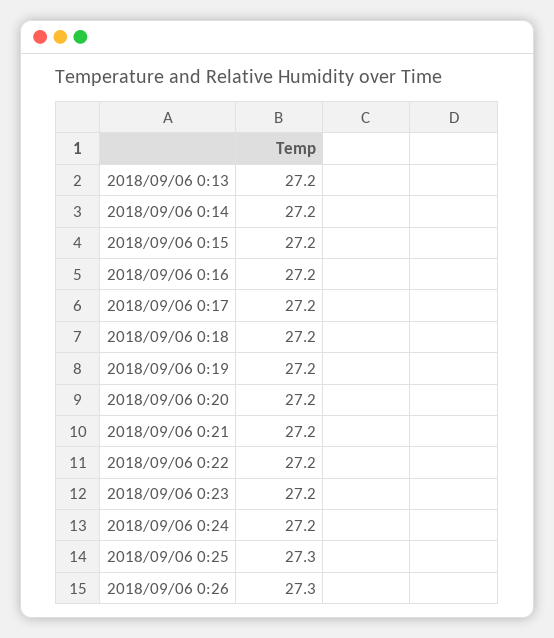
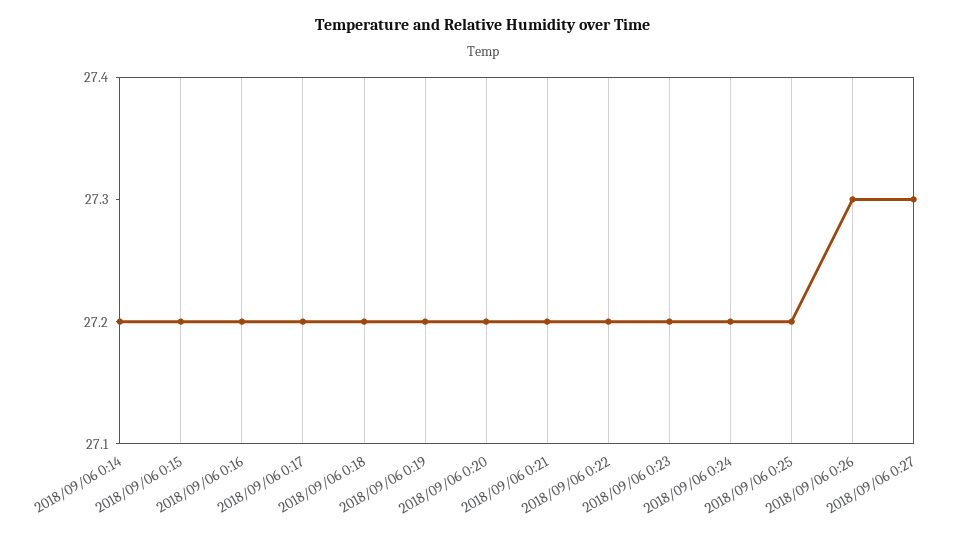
2018/09/06 0:13: 27.2 -> none
2018/09/06 0:25: 27.3 -> 27.2
2018/09/06 0:27: none -> 27.3

